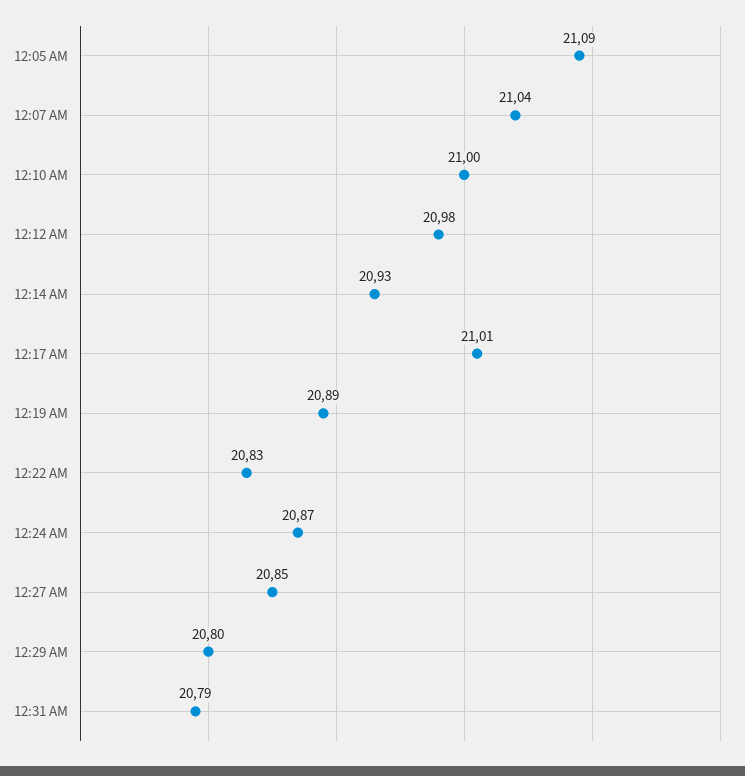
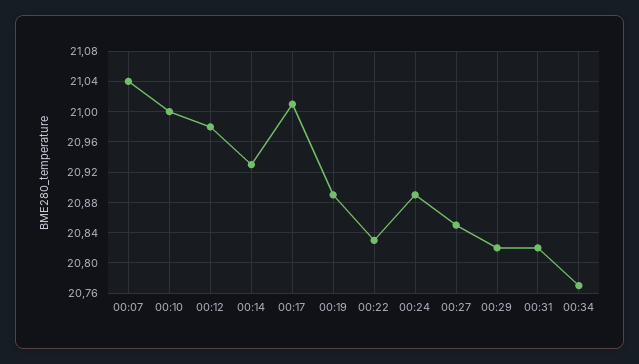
12:05 AM: 21.09 -> none
12:24 AM: 20.87 -> 20.89
12:29 AM: 20.8 -> 20.82
12:31 AM: 20.79 -> 20.82
00:34: none -> 20.77

